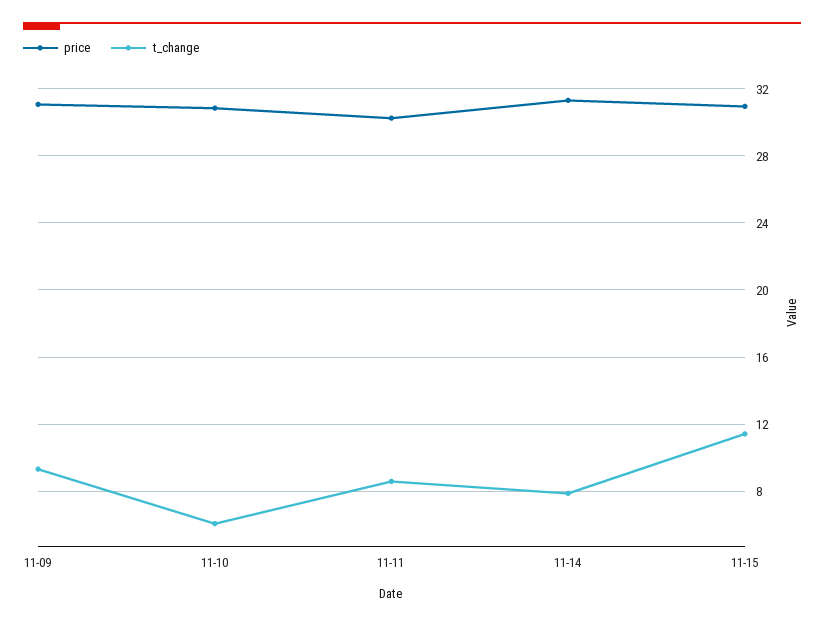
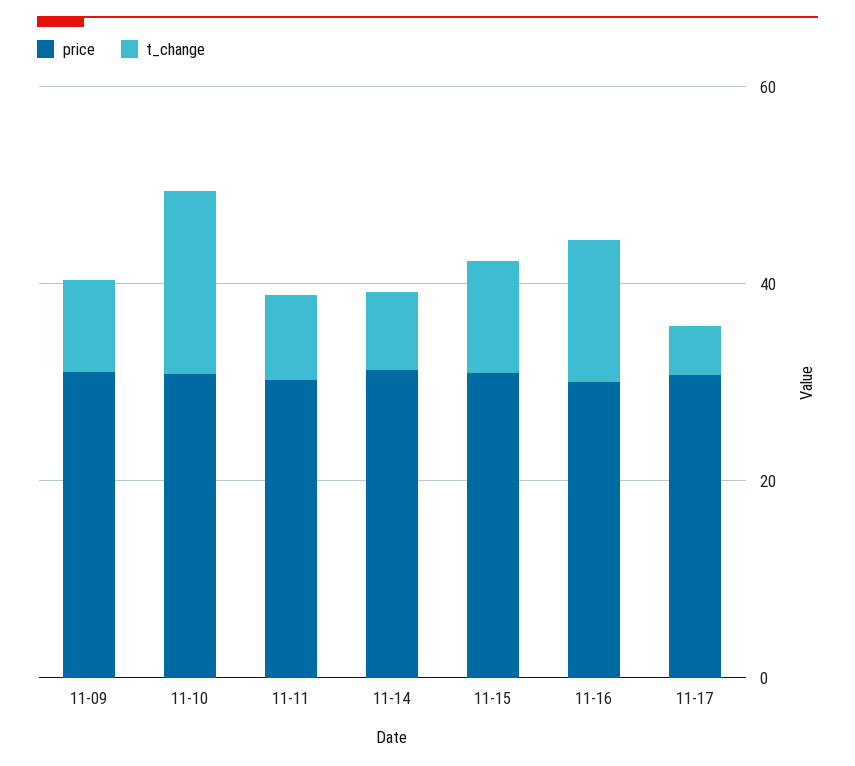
t_change, 11-10: 6 -> 20
price, 11-16: none -> 30
t_change, 11-16: none -> 15
price, 11-17: none -> 30
t_change, 11-17: none -> 5

